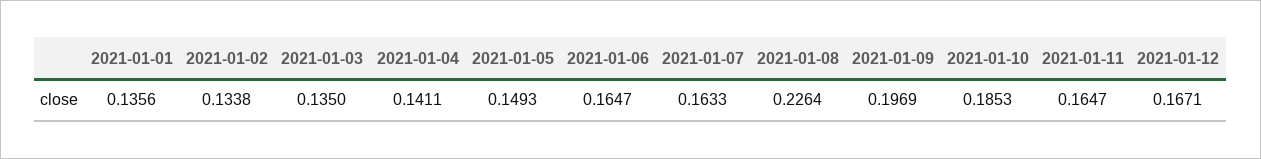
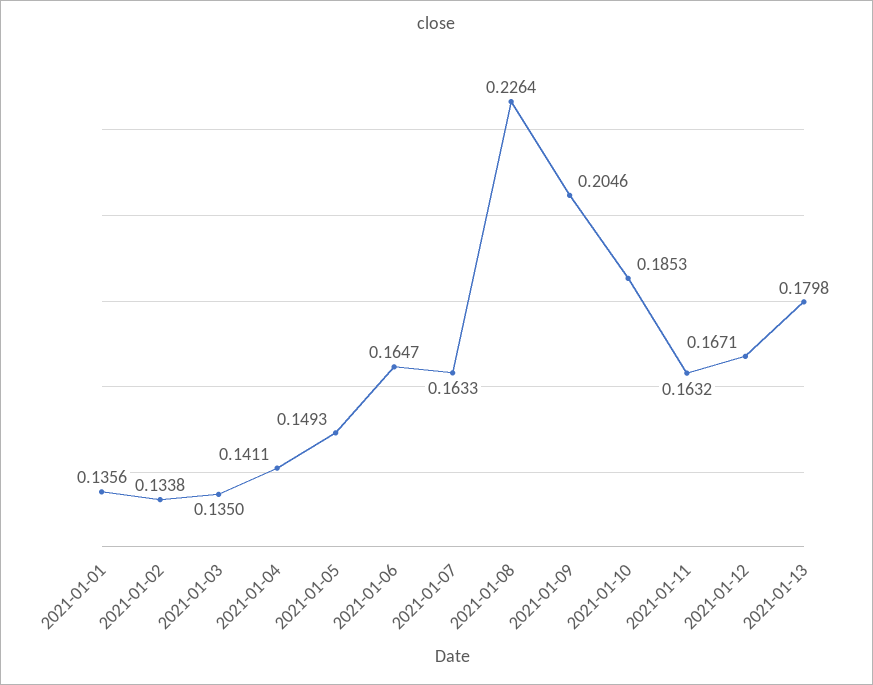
2021-01-09: 0.1969 -> 0.2046
2021-01-11: 0.1647 -> 0.1632
2021-01-13: none -> 0.1798

